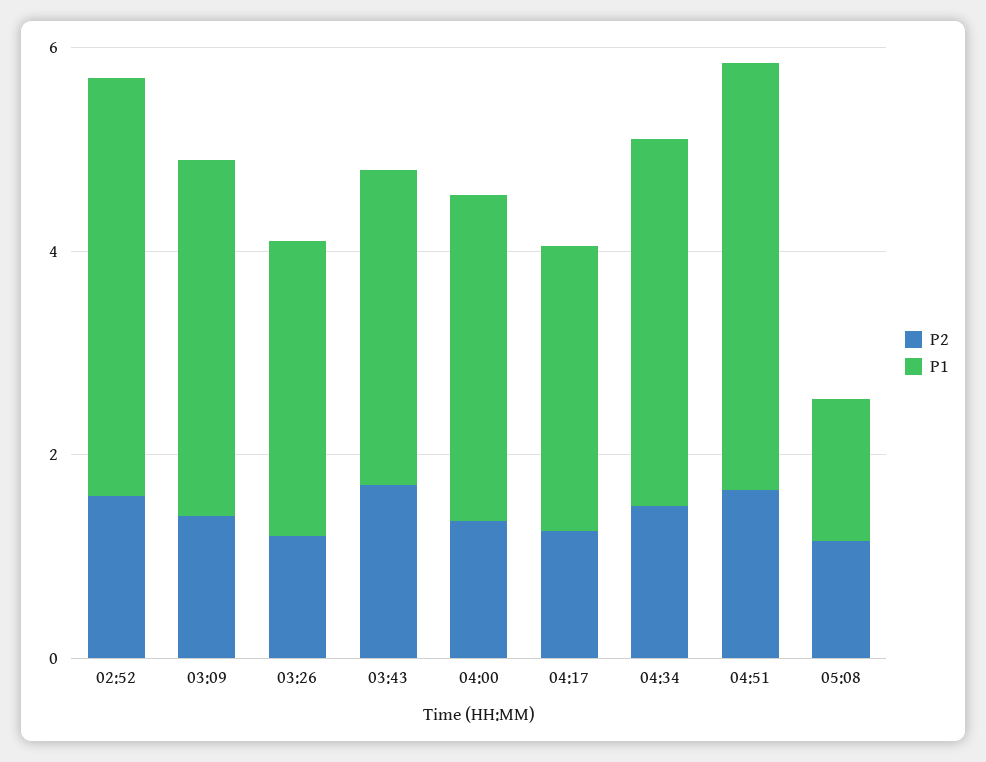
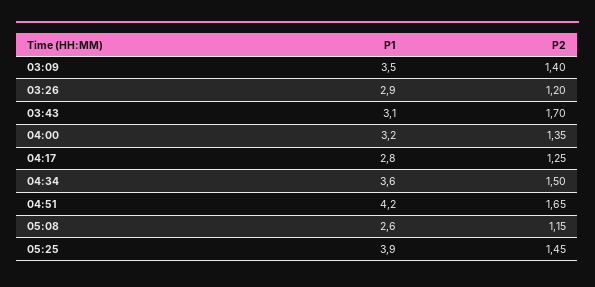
P2, 02:52: 1.5 -> none
P1, 02:52: 4 -> none
P1, 05:08: 1.5 -> 2.6
P1, 05:25: none -> 3.9
P2, 05:25: none -> 1.45

